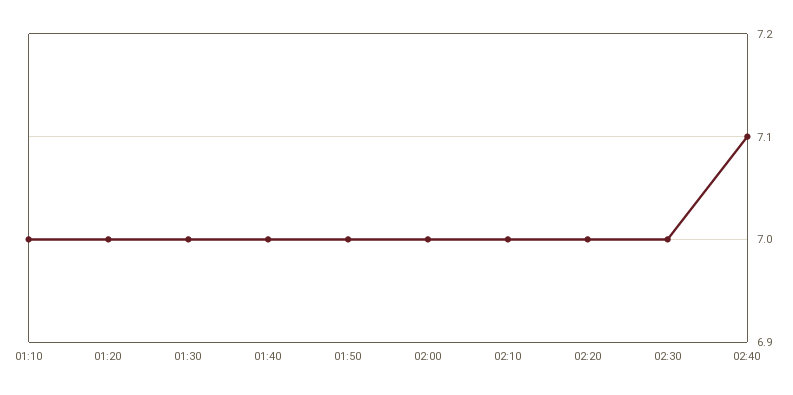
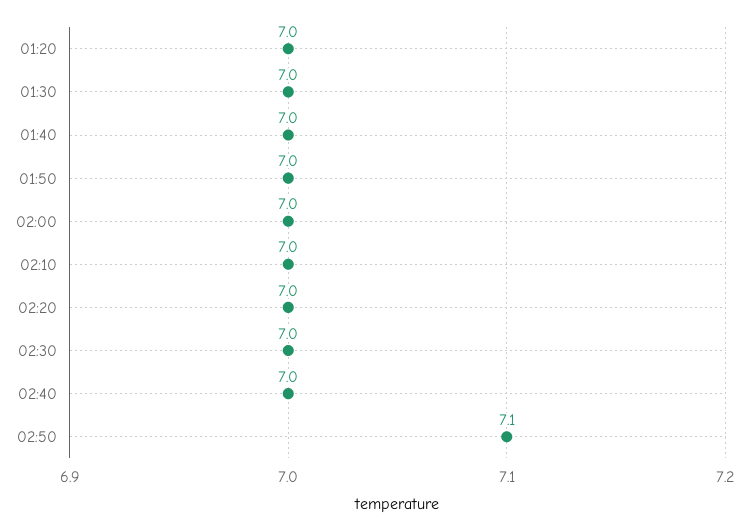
01:10: 7 -> none
02:40: 7.1 -> 7
02:50: none -> 7.1

